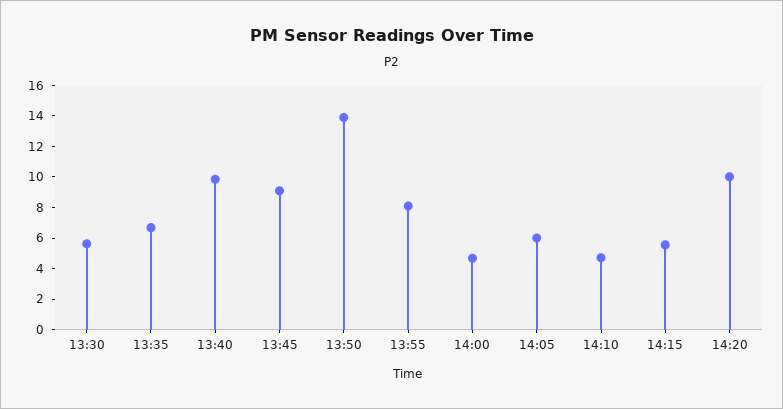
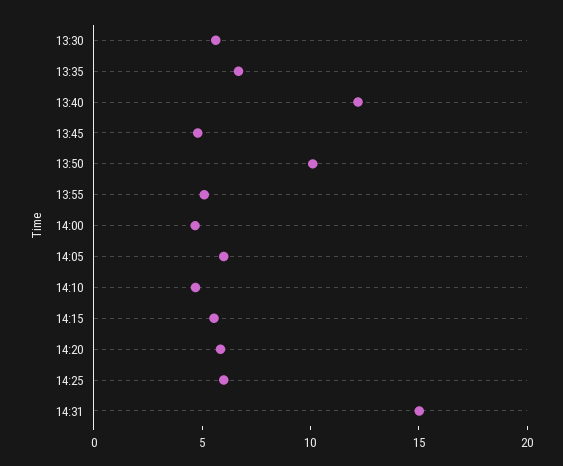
13:40: 10 -> 12
13:45: 9 -> 5
13:50: 14 -> 10
13:55: 8 -> 5
14:20: 10 -> 6
14:25: none -> 6
14:31: none -> 15

